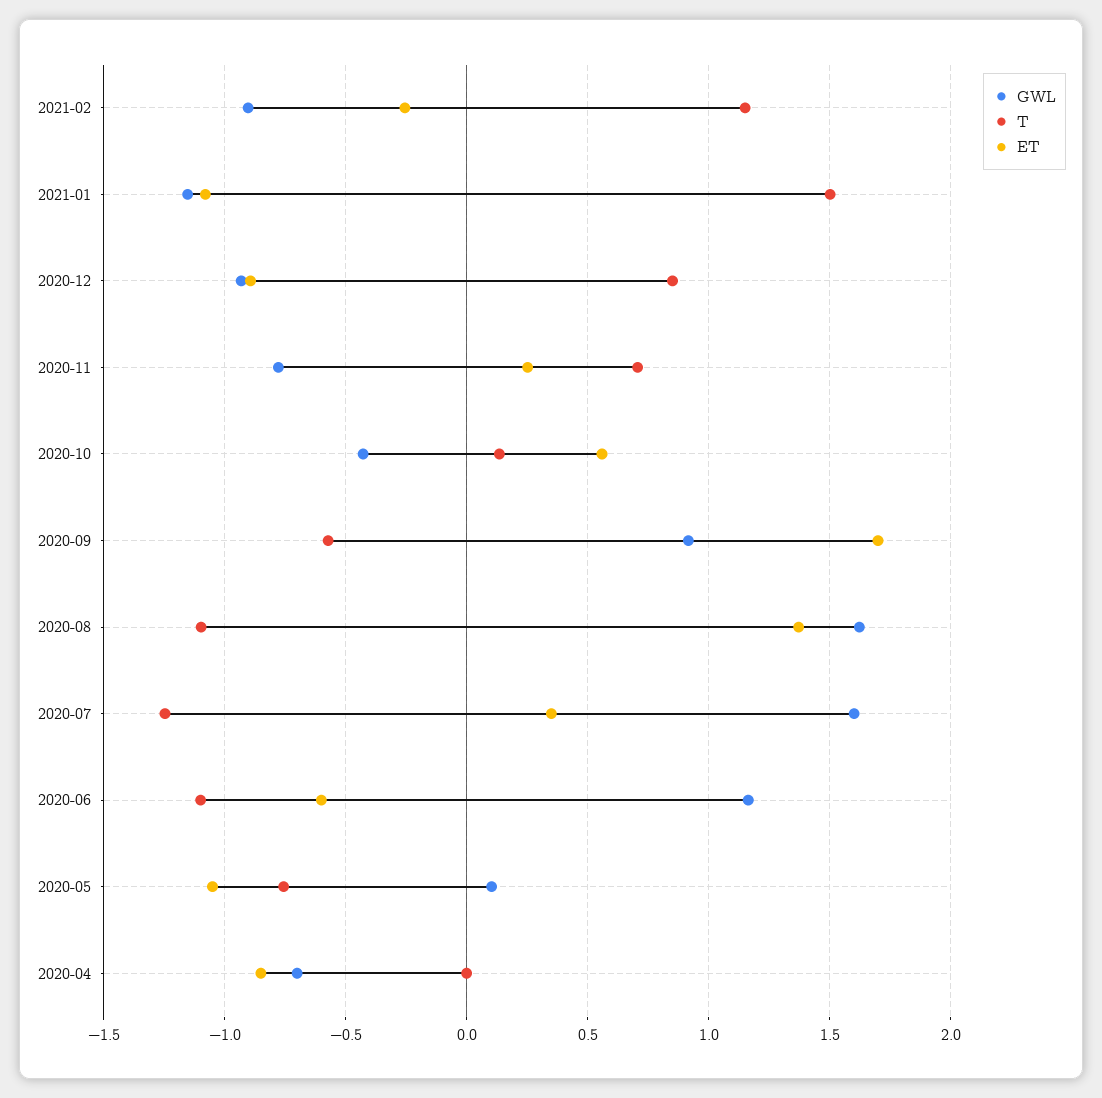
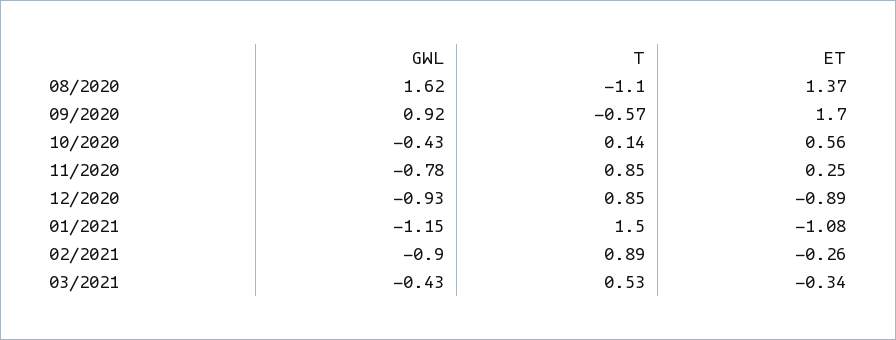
T, 2021-02: 1.15 -> 0.89
T, 2020-11: 0.7 -> 0.85
GWL, 2020-07: 1.6 -> none
T, 2020-07: -1.25 -> none
ET, 2020-07: 0.35 -> none
GWL, 2020-06: 1.15 -> none
T, 2020-06: -1.1 -> none
ET, 2020-06: -0.6 -> none
GWL, 2020-05: 0.1 -> none
T, 2020-05: -0.75 -> none
ET, 2020-05: -1.05 -> none
GWL, 2020-04: -0.7 -> none
T, 2020-04: 0 -> none
ET, 2020-04: -0.85 -> none
GWL, 03/2021: none -> -0.43
T, 03/2021: none -> 0.53
ET, 03/2021: none -> -0.34

